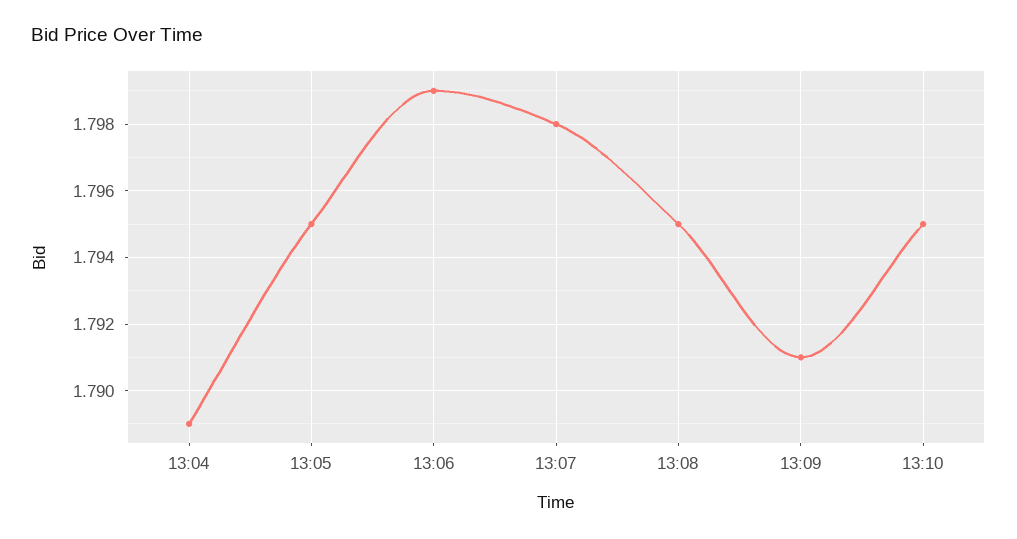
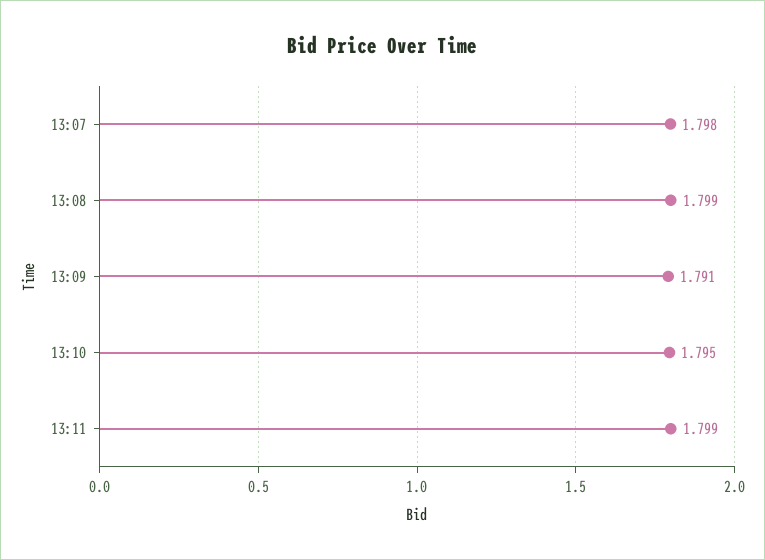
13:04: 1.789 -> none
13:05: 1.795 -> none
13:06: 1.799 -> none
13:08: 1.795 -> 1.799
13:11: none -> 1.799

